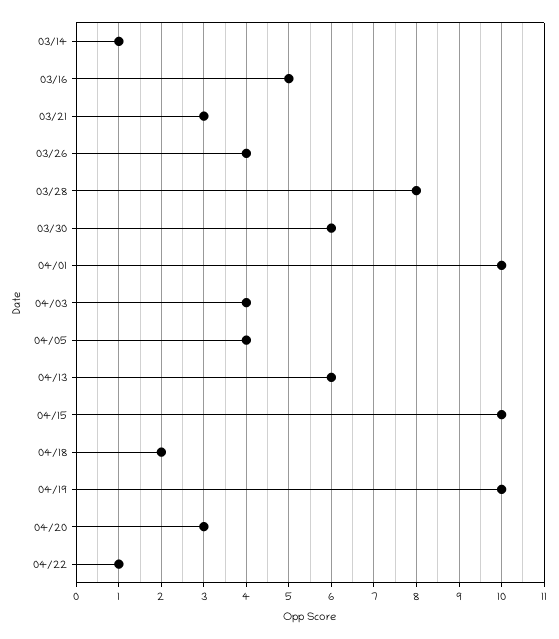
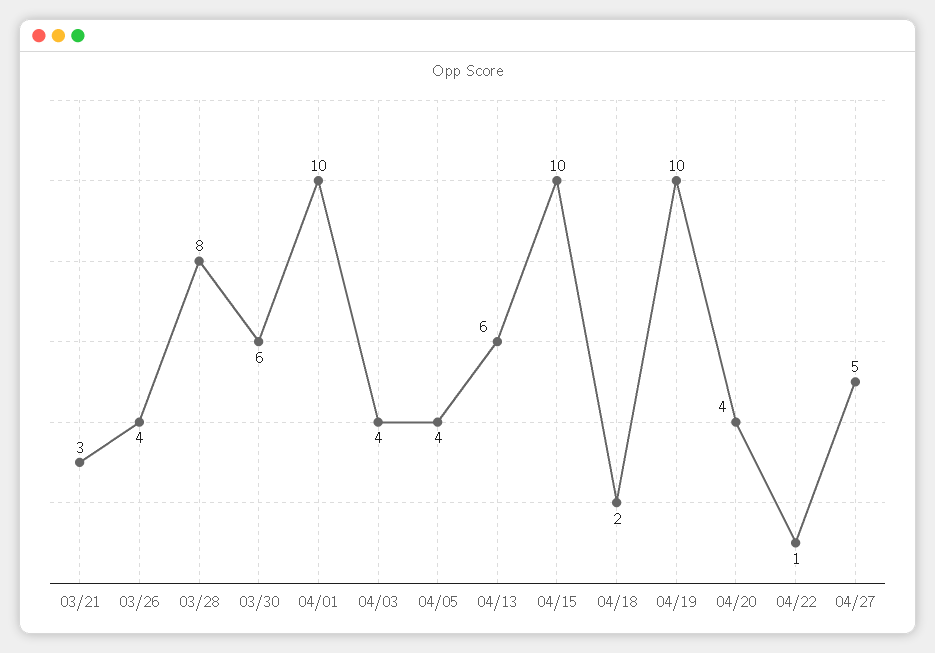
03/14: 1 -> none
03/16: 5 -> none
04/20: 3 -> 4
04/27: none -> 5

